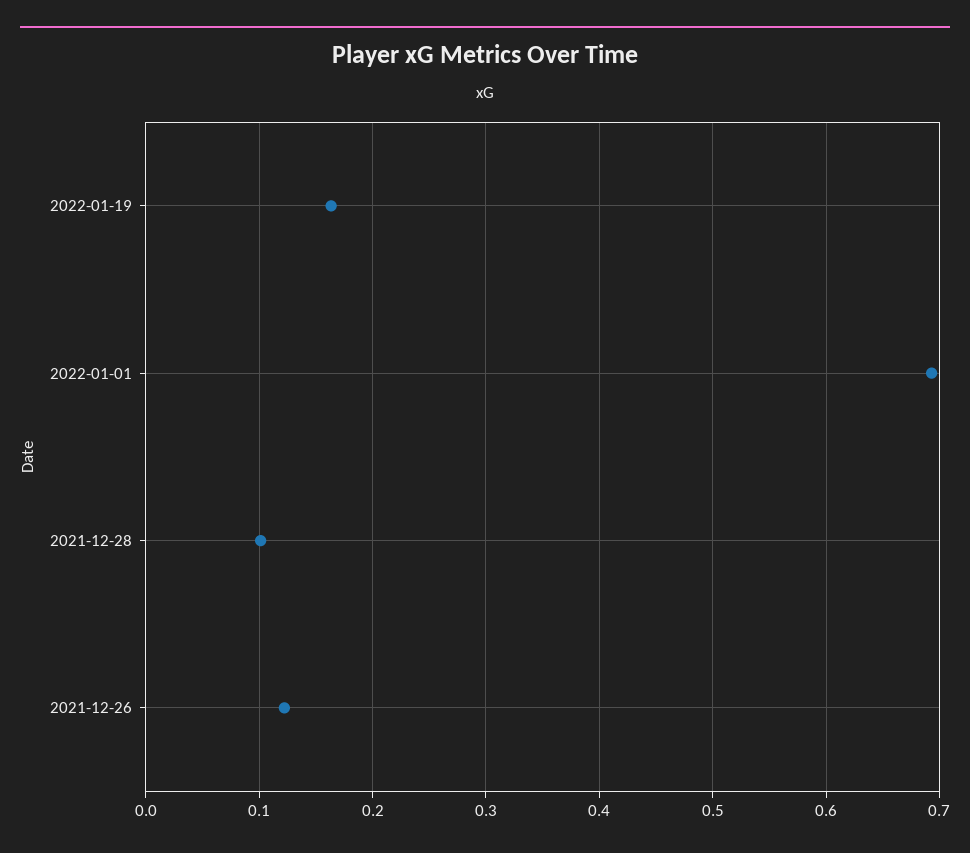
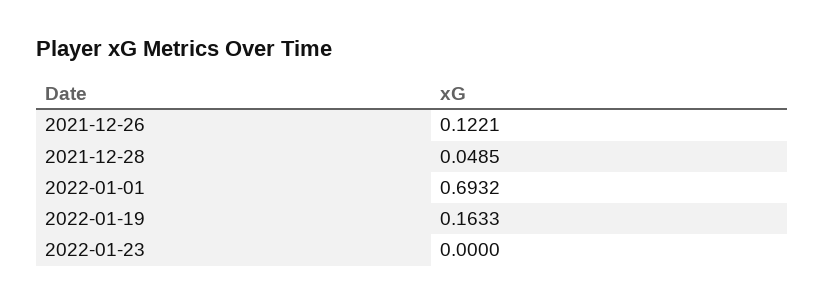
2021-12-28: 0.1 -> 0.0485
2022-01-23: none -> 0

